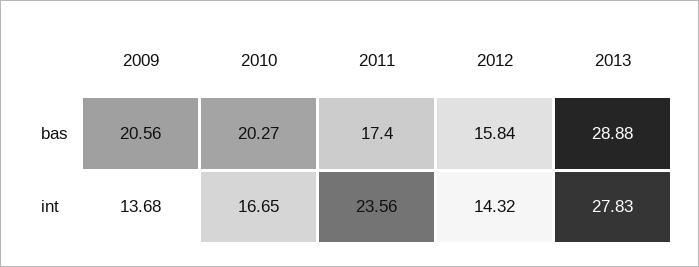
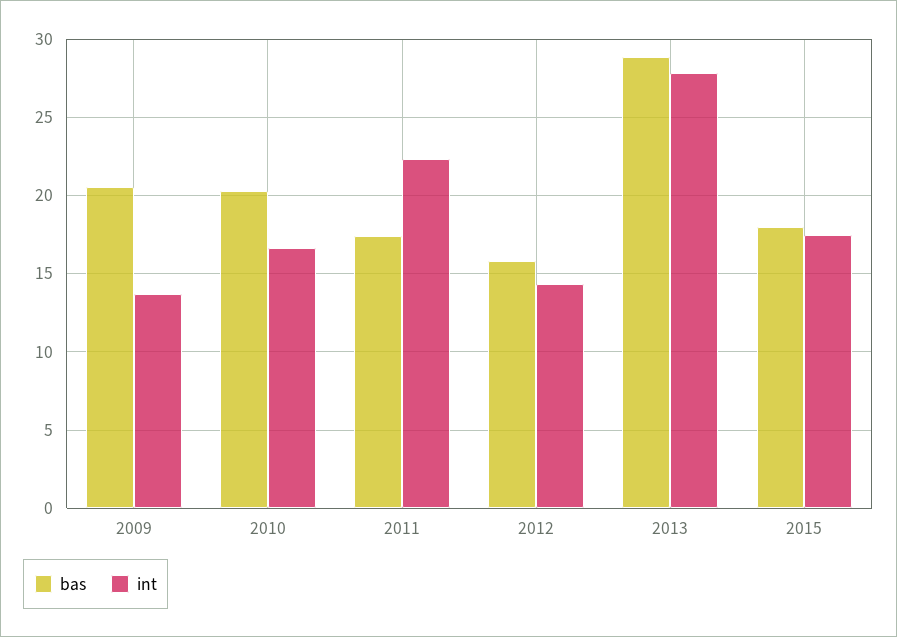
int, 2011: 23.56 -> 22.5
bas, 2015: none -> 18
int, 2015: none -> 17.5

